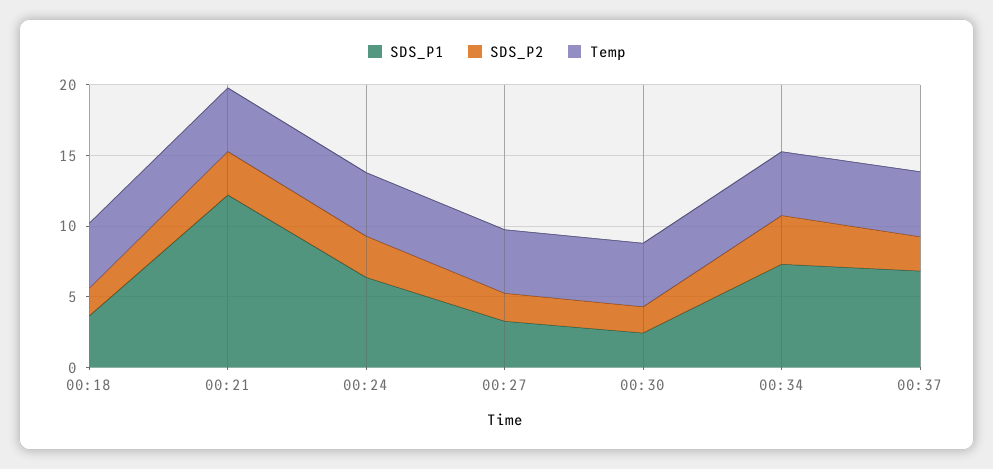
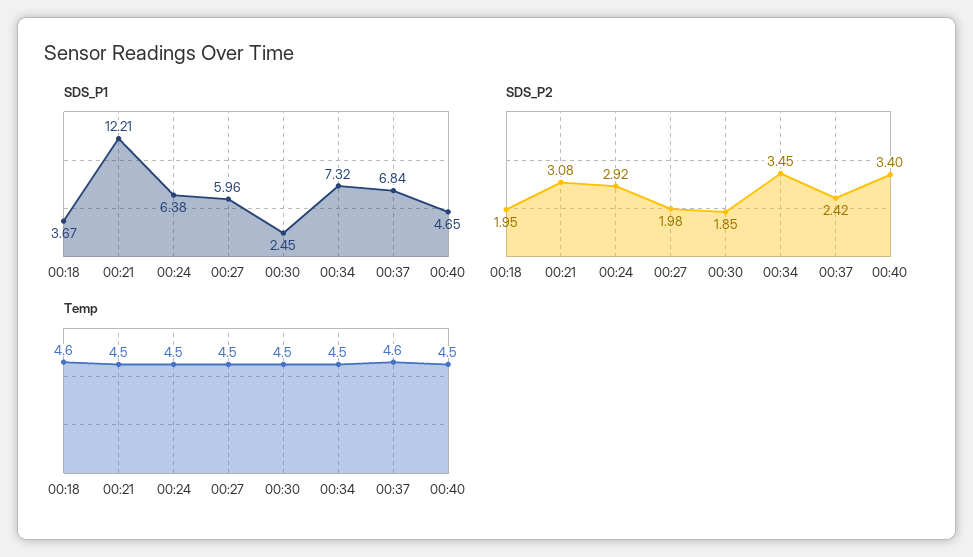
SDS_P1, 00:27: 3 -> 5.96
SDS_P1, 00:40: none -> 4.65
SDS_P2, 00:40: none -> 3.4
Temp, 00:40: none -> 4.5

